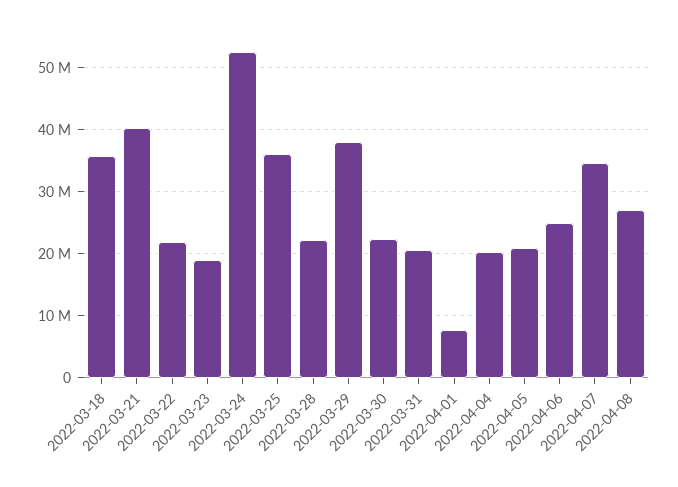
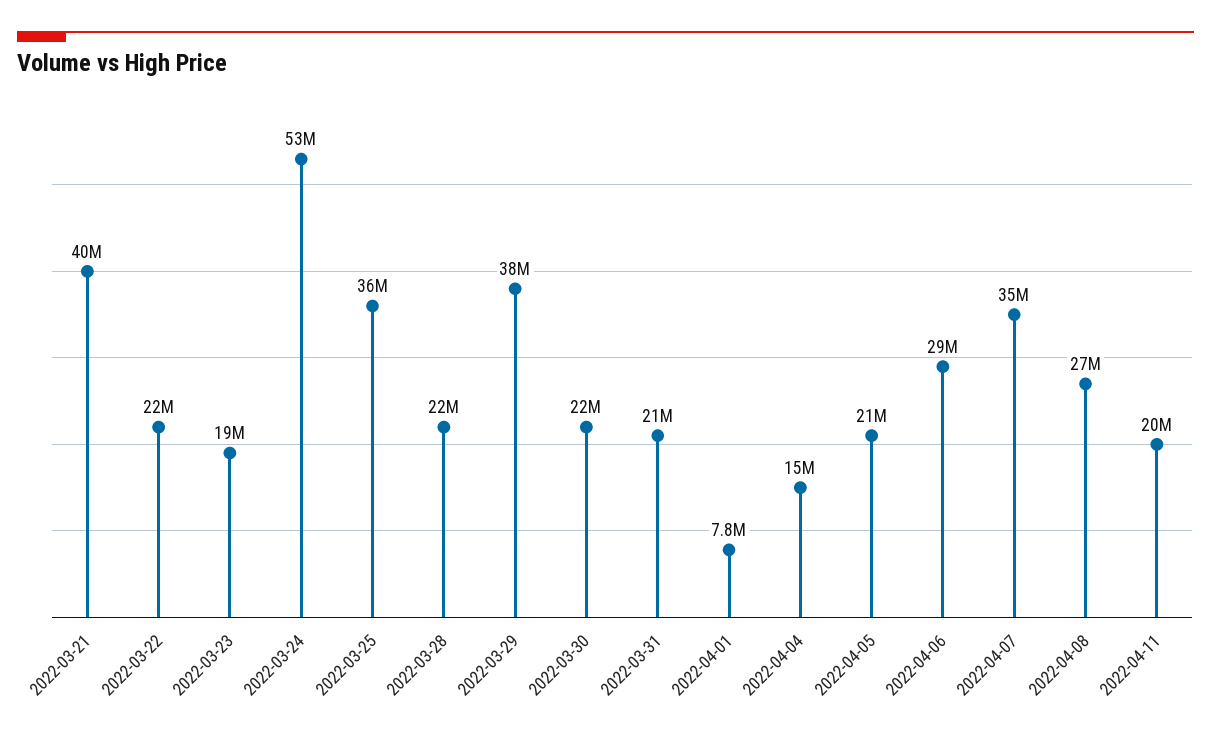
2022-03-18: 36000000 -> none
2022-04-04: 20000000 -> 15000000
2022-04-06: 25000000 -> 29000000
2022-04-11: none -> 20000000

